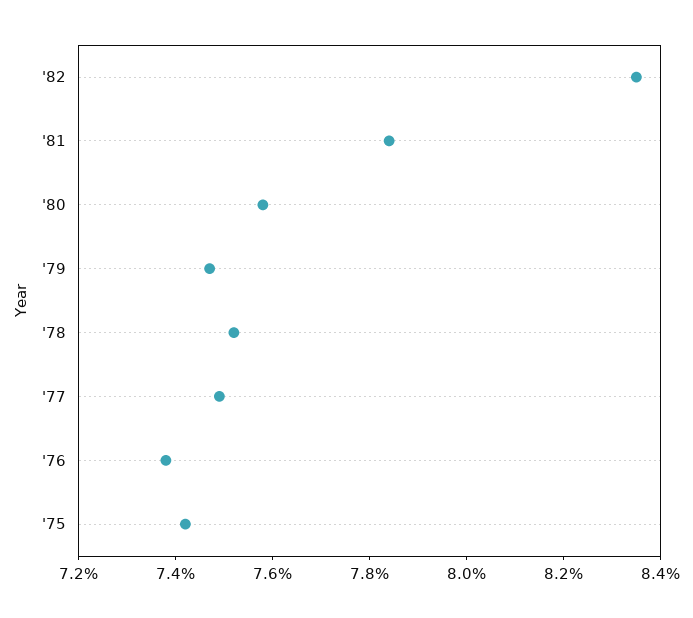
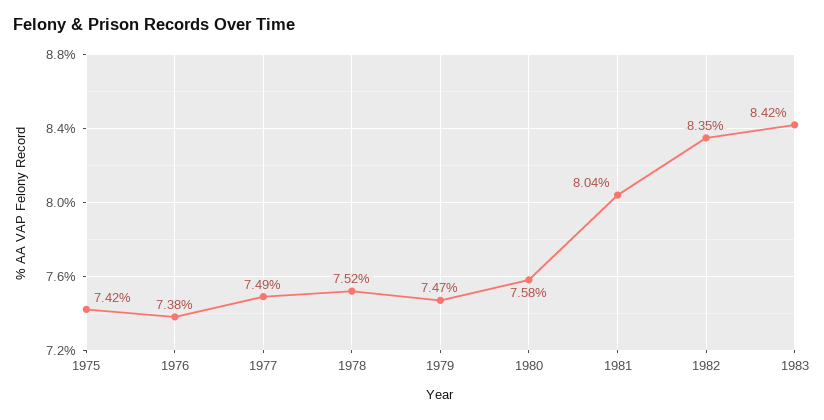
'81: 7.85 -> 8.04
1983: none -> 8.42

